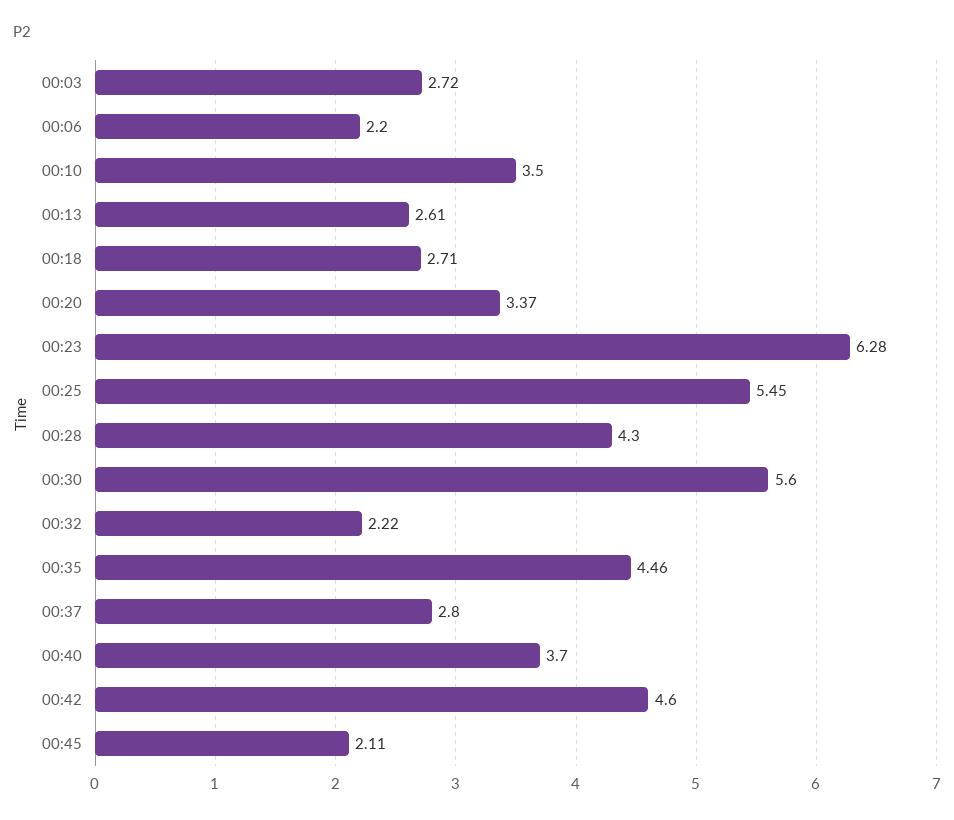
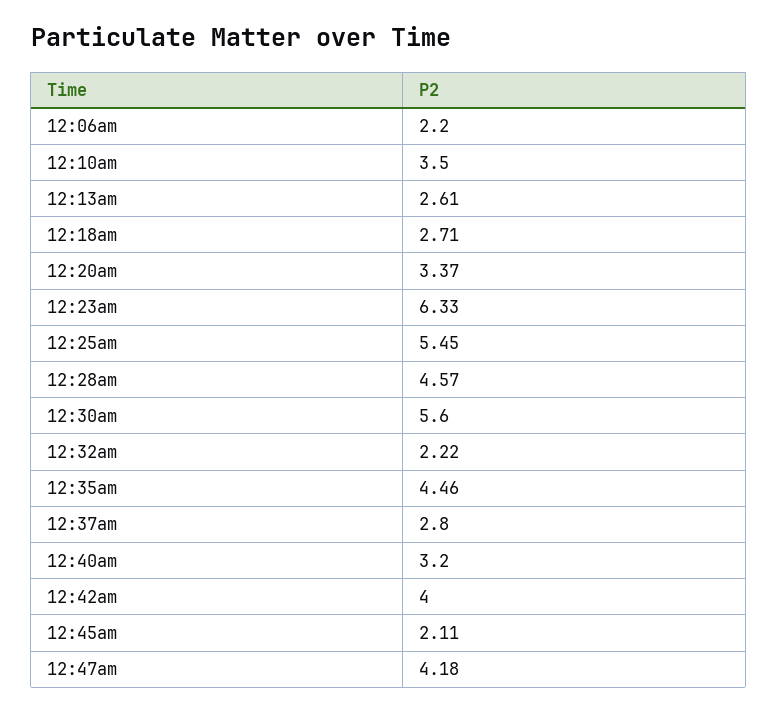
00:03: 2.72 -> none
00:23: 6.28 -> 6.33
00:28: 4.3 -> 4.57
00:40: 3.7 -> 3.2
00:42: 4.6 -> 4
12:47am: none -> 4.18

